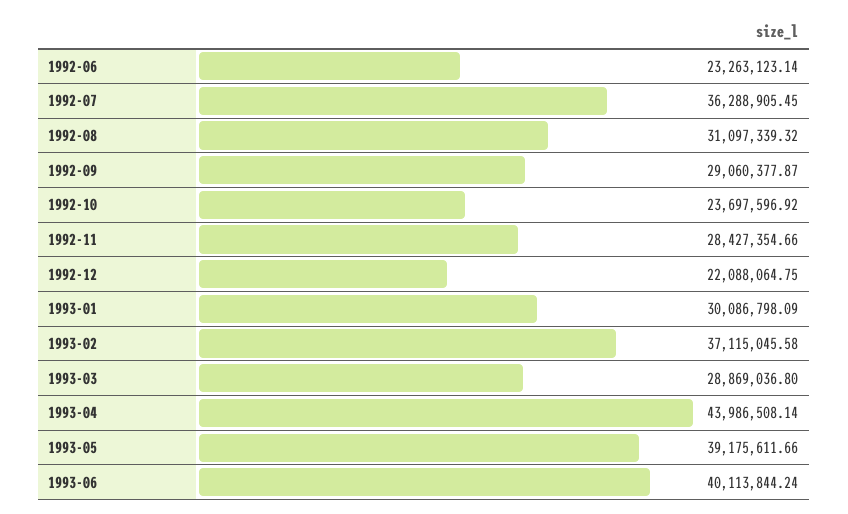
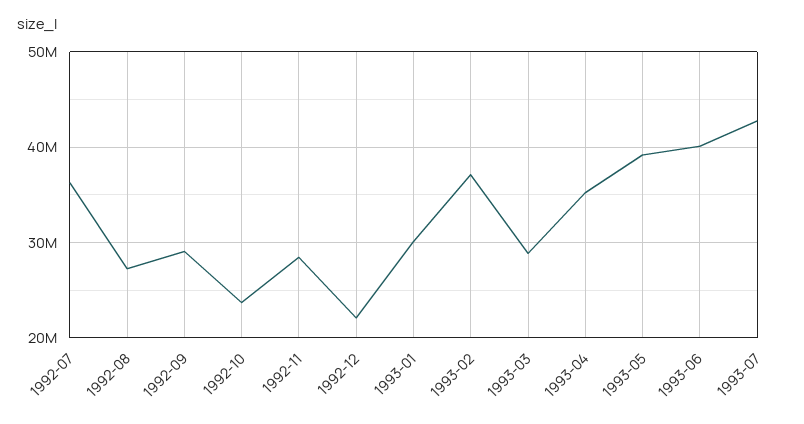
1992-06: 23263123.14 -> none
1992-08: 31097339.32 -> 27000000
1993-04: 43986508.14 -> 35000000
1993-07: none -> 43000000

